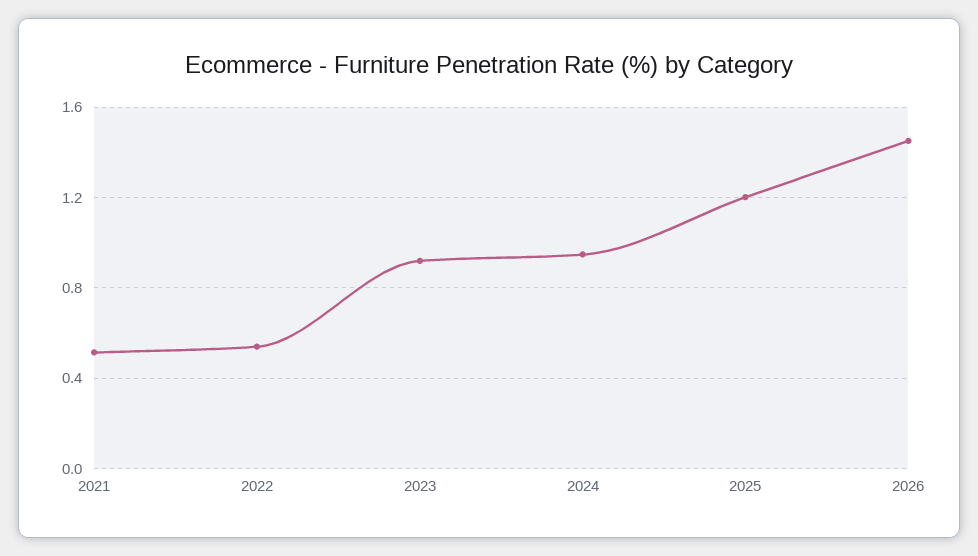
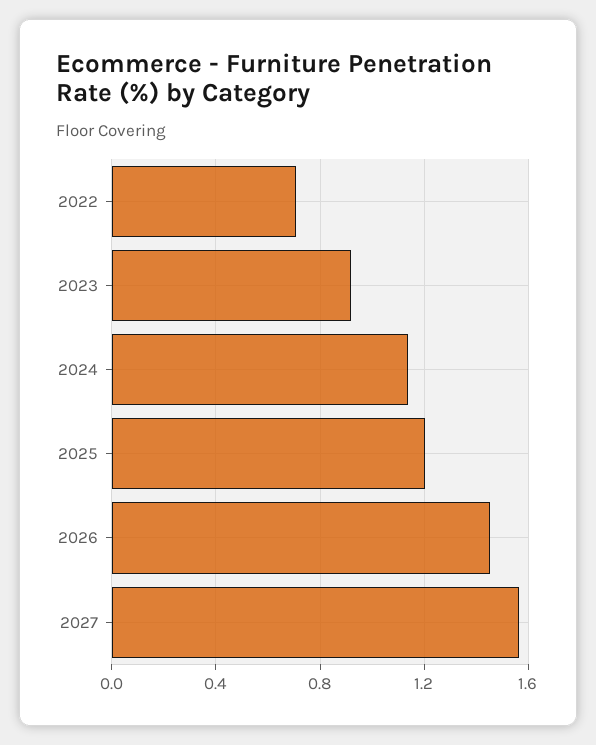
2021: 0.5 -> none
2022: 0.55 -> 0.7
2024: 0.95 -> 1.15
2027: none -> 1.55

